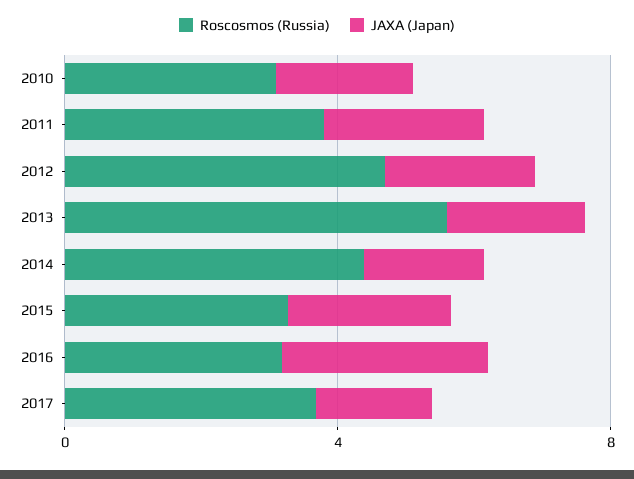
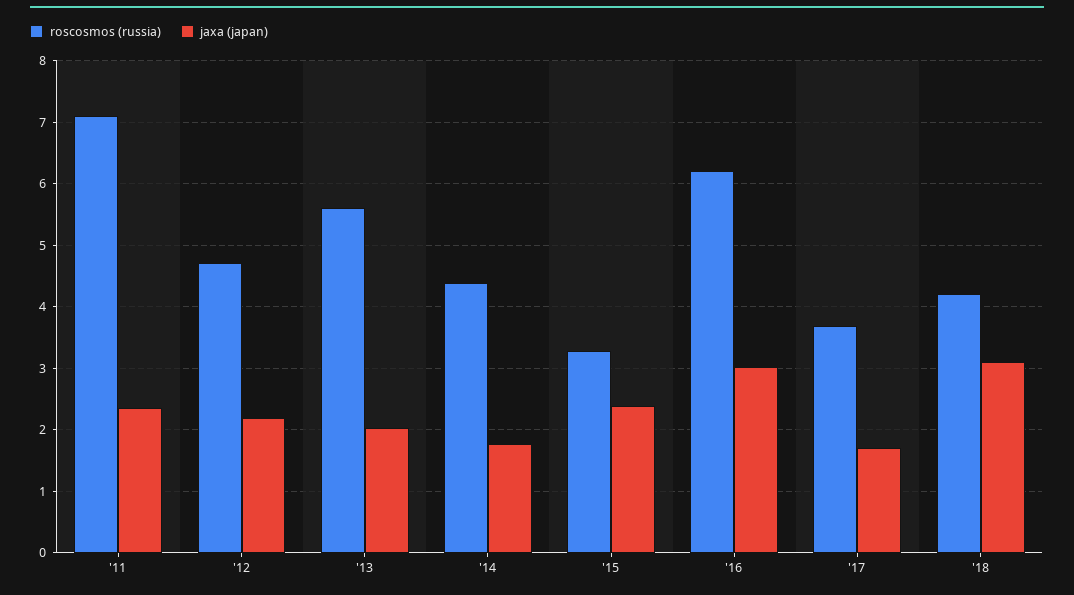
Roscosmos (Russia), 2010: 3 -> none
JAXA (Japan), 2010: 2 -> none
Roscosmos (Russia), 2011: 4 -> 7.1
Roscosmos (Russia), 2016: 3 -> 6.2
Roscosmos (Russia), '18: none -> 4.2
JAXA (Japan), '18: none -> 3.1

